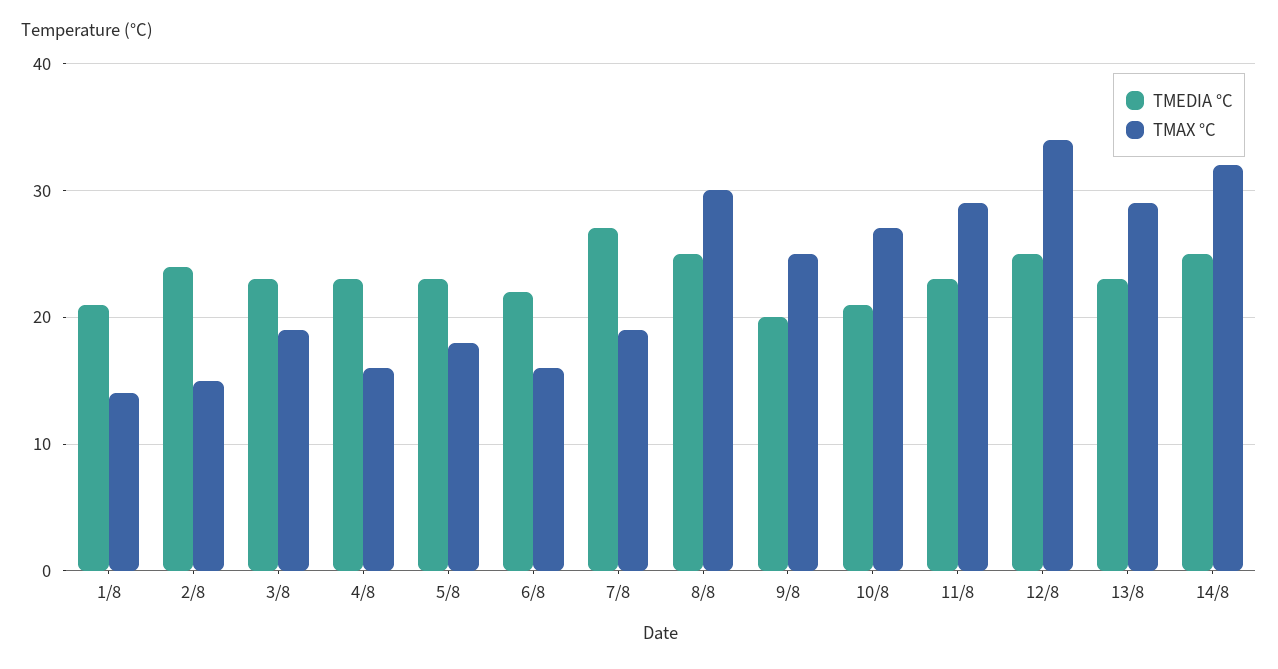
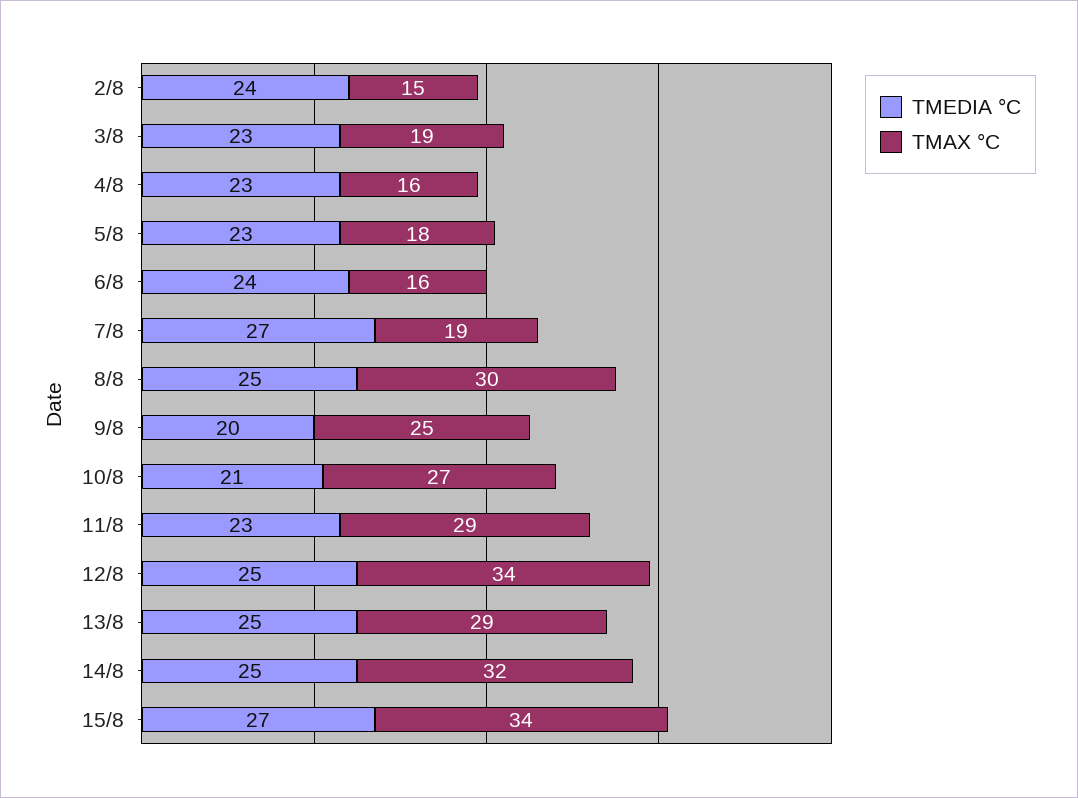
TMEDIA °C, 1/8: 21 -> none
TMAX °C, 1/8: 14 -> none
TMEDIA °C, 6/8: 22 -> 24
TMEDIA °C, 13/8: 23 -> 25
TMEDIA °C, 15/8: none -> 27
TMAX °C, 15/8: none -> 34

